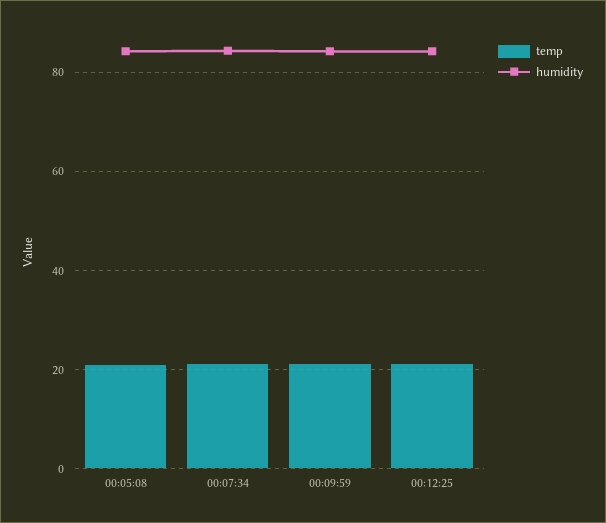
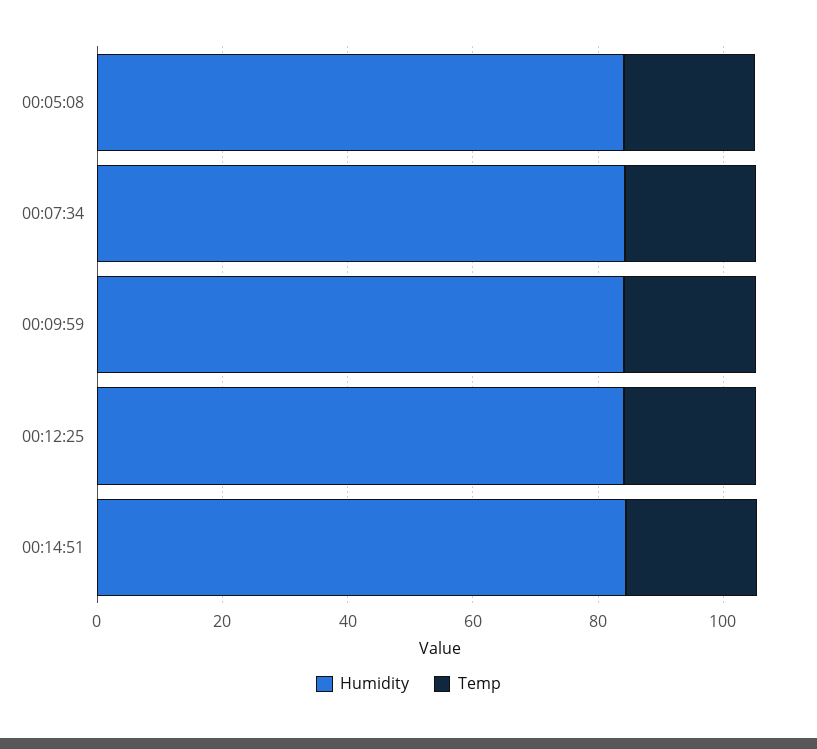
humidity, 00:14:51: none -> 85
temp, 00:14:51: none -> 20

